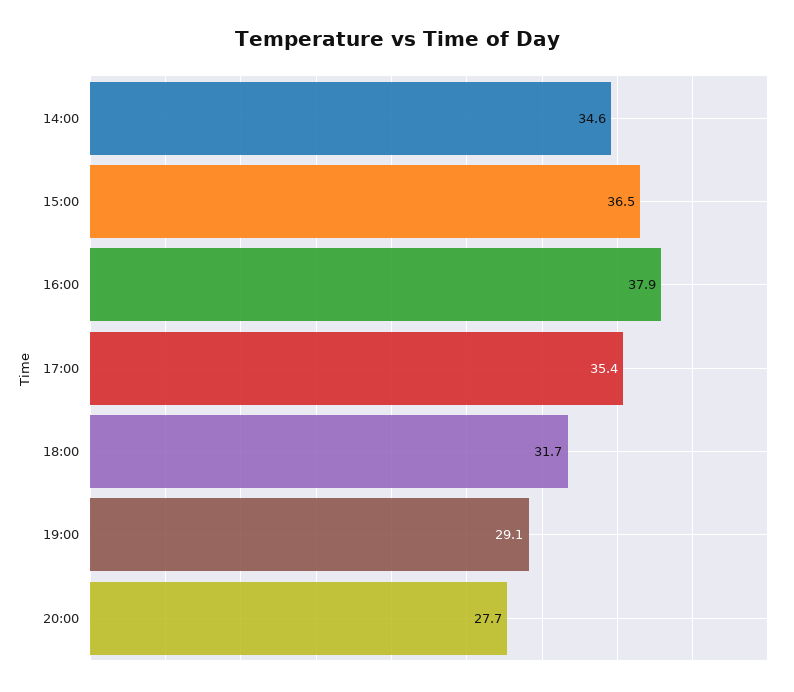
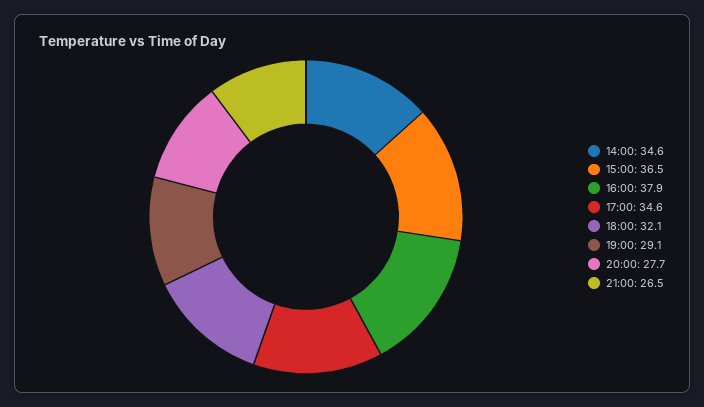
17:00: 35.4 -> 34.6
18:00: 31.7 -> 32.1
21:00: none -> 26.5

